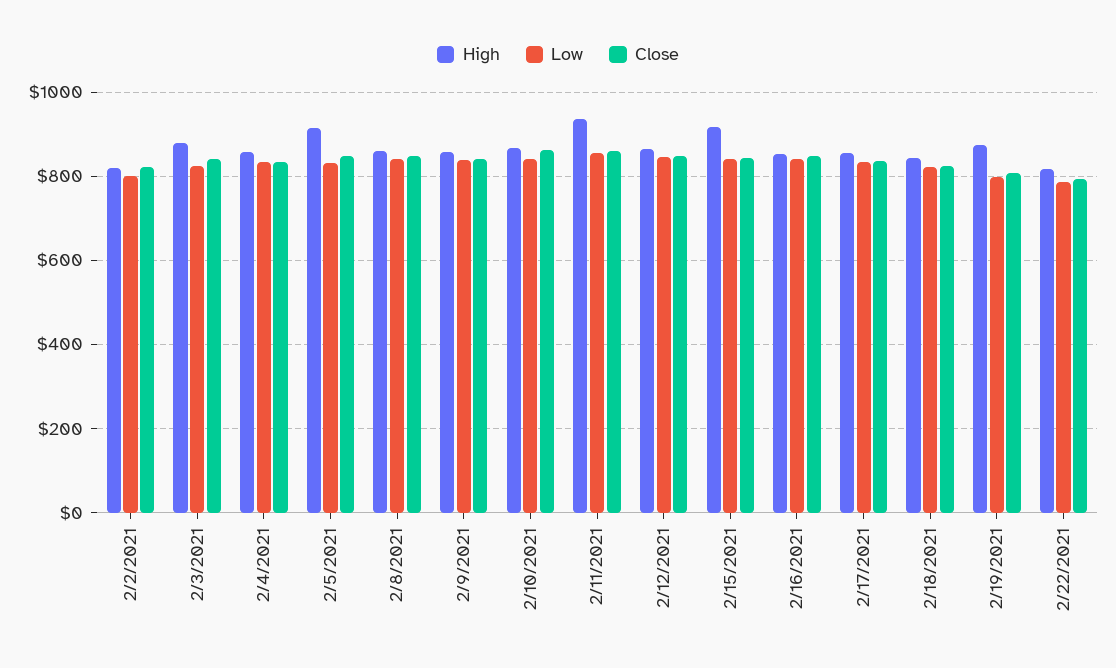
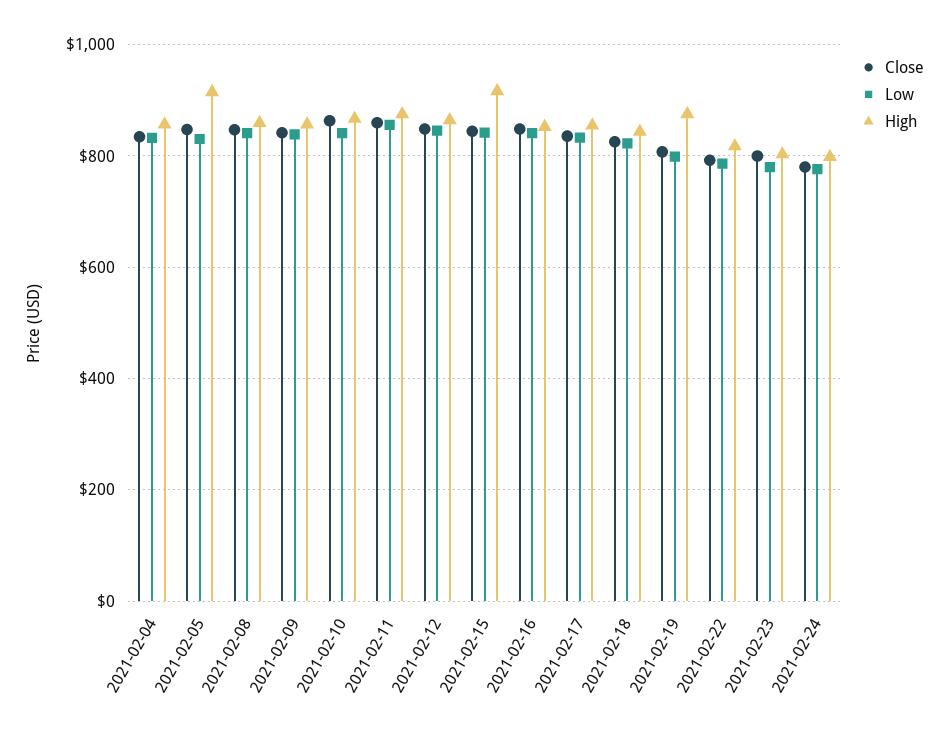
High, 2/2/2021: 820 -> none
Low, 2/2/2021: 800 -> none
Close, 2/2/2021: 820 -> none
High, 2/3/2021: 880 -> none
Low, 2/3/2021: 820 -> none
Close, 2/3/2021: 840 -> none
High, 2/11/2021: 940 -> 880
Close, 2021-02-23: none -> 800
Low, 2021-02-23: none -> 780
High, 2021-02-23: none -> 800
Close, 2021-02-24: none -> 780
Low, 2021-02-24: none -> 780
High, 2021-02-24: none -> 800

